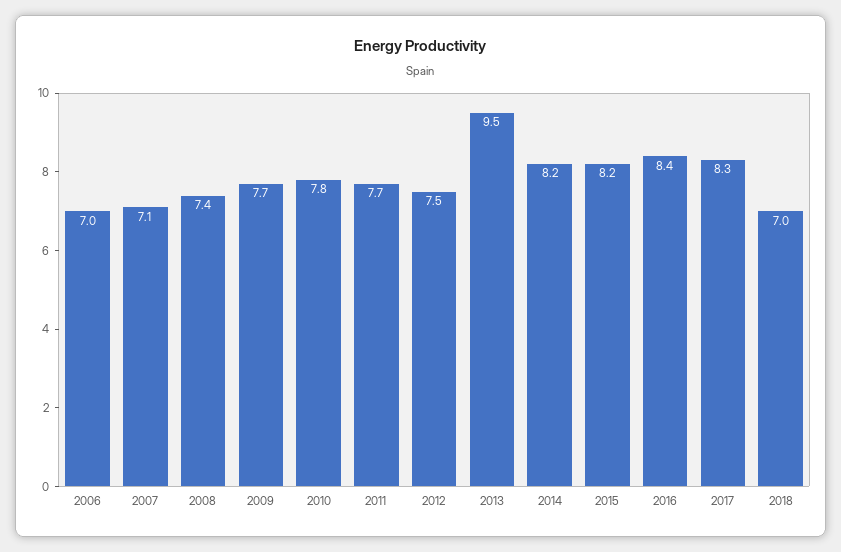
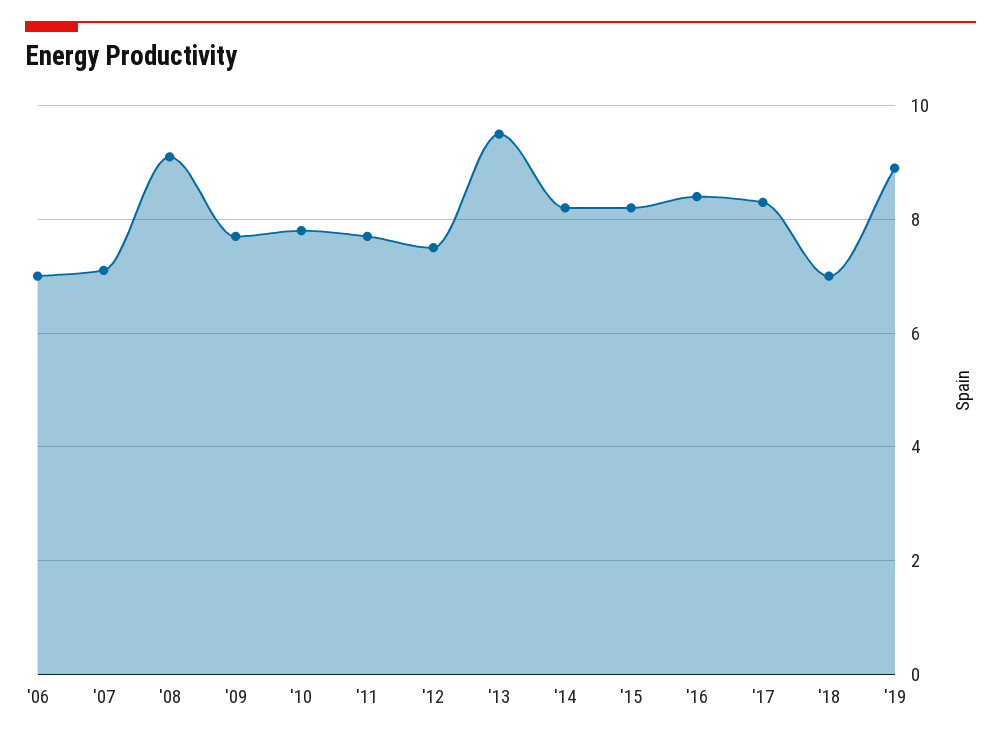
2008: 7.4 -> 9
'19: none -> 9

